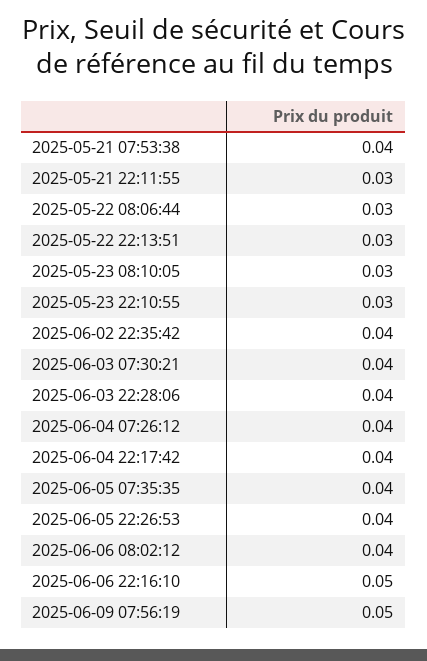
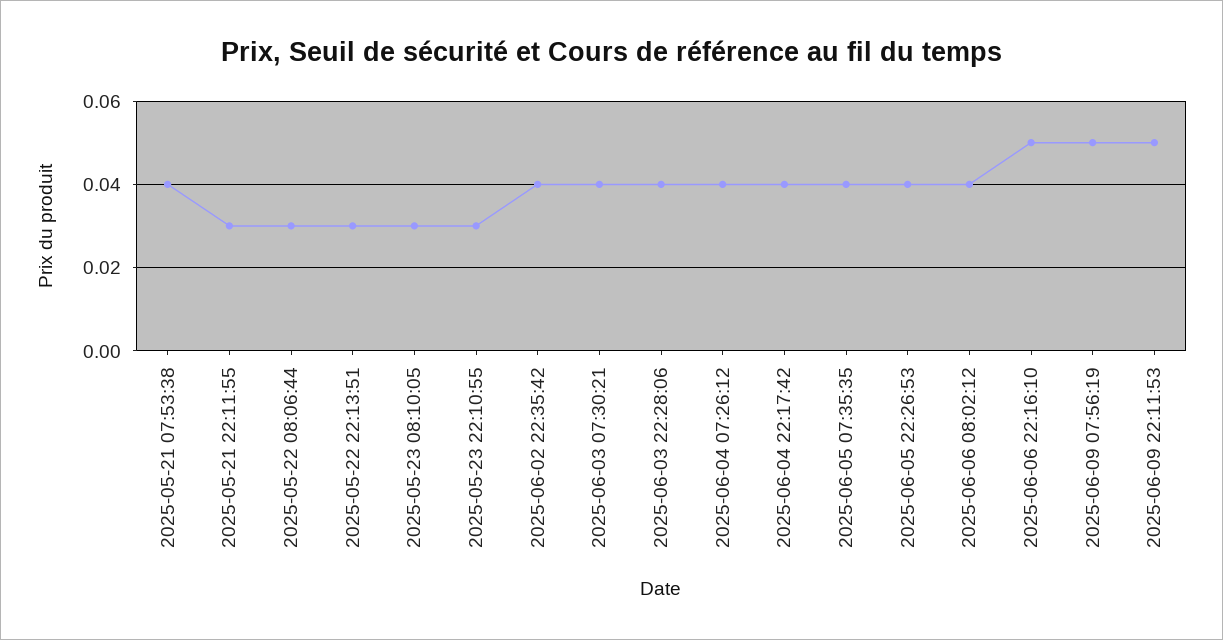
2025-06-09 22:11:53: none -> 0.05

